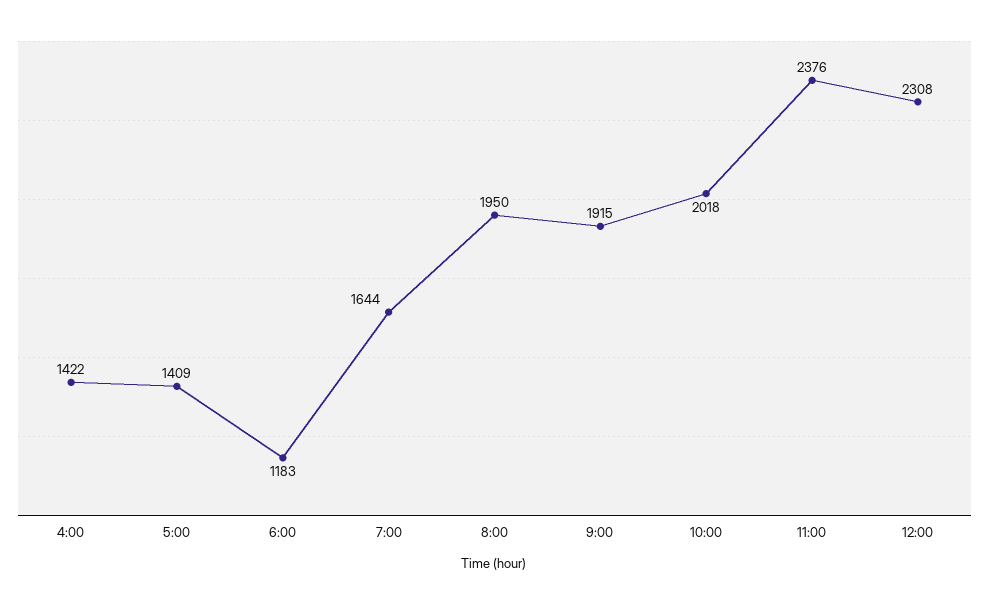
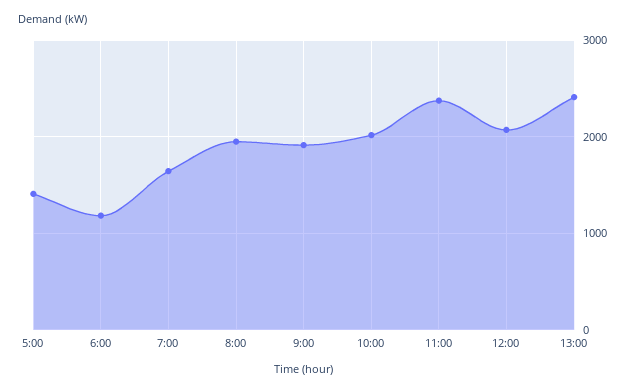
4:00: 1422 -> none
12:00: 2308 -> 2100
13:00: none -> 2400

